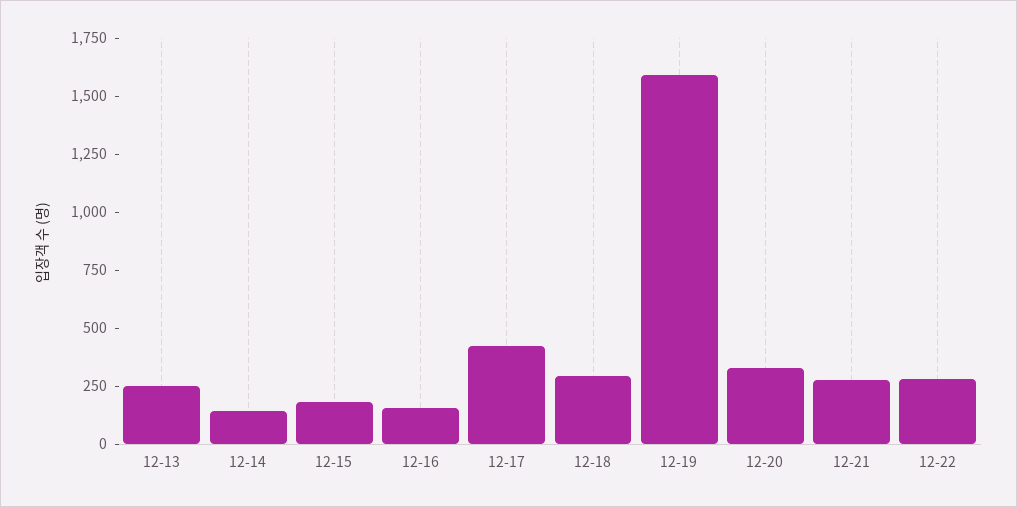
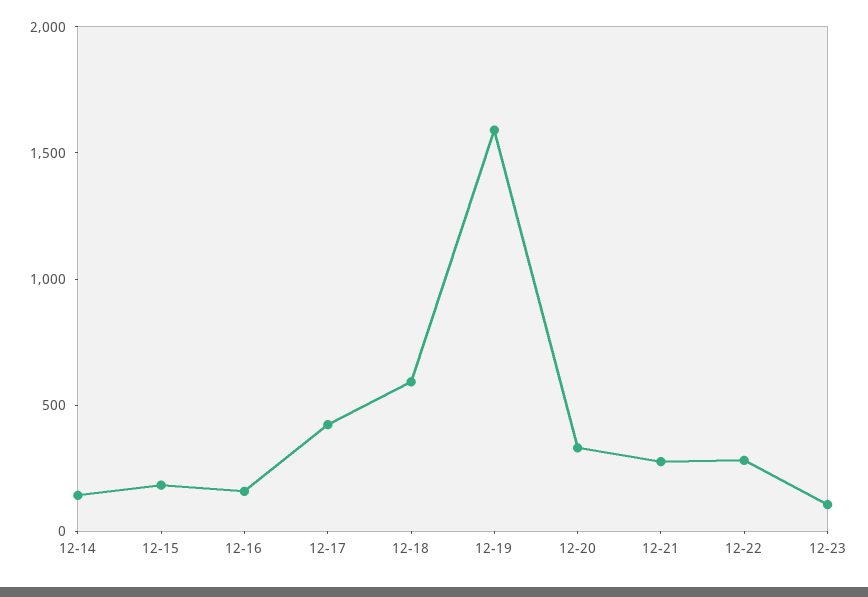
12-13: 250 -> none
12-18: 300 -> 600
12-23: none -> 100

